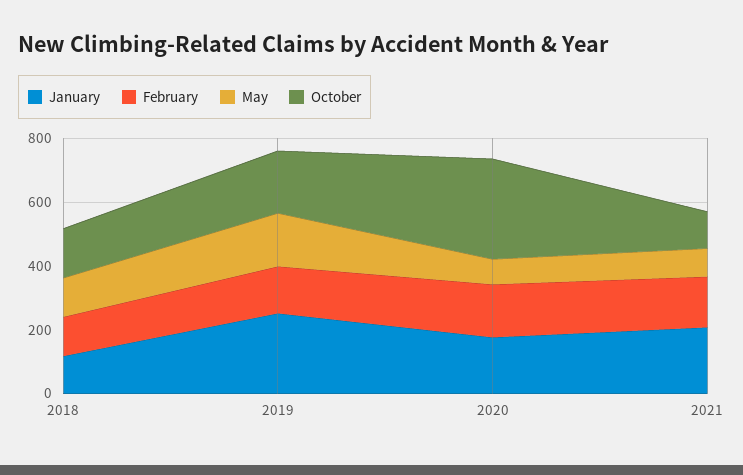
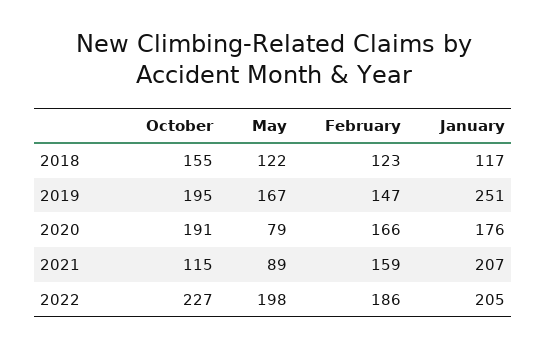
October, 2020: 300 -> 191
October, 2022: none -> 227
May, 2022: none -> 198
February, 2022: none -> 186
January, 2022: none -> 205

